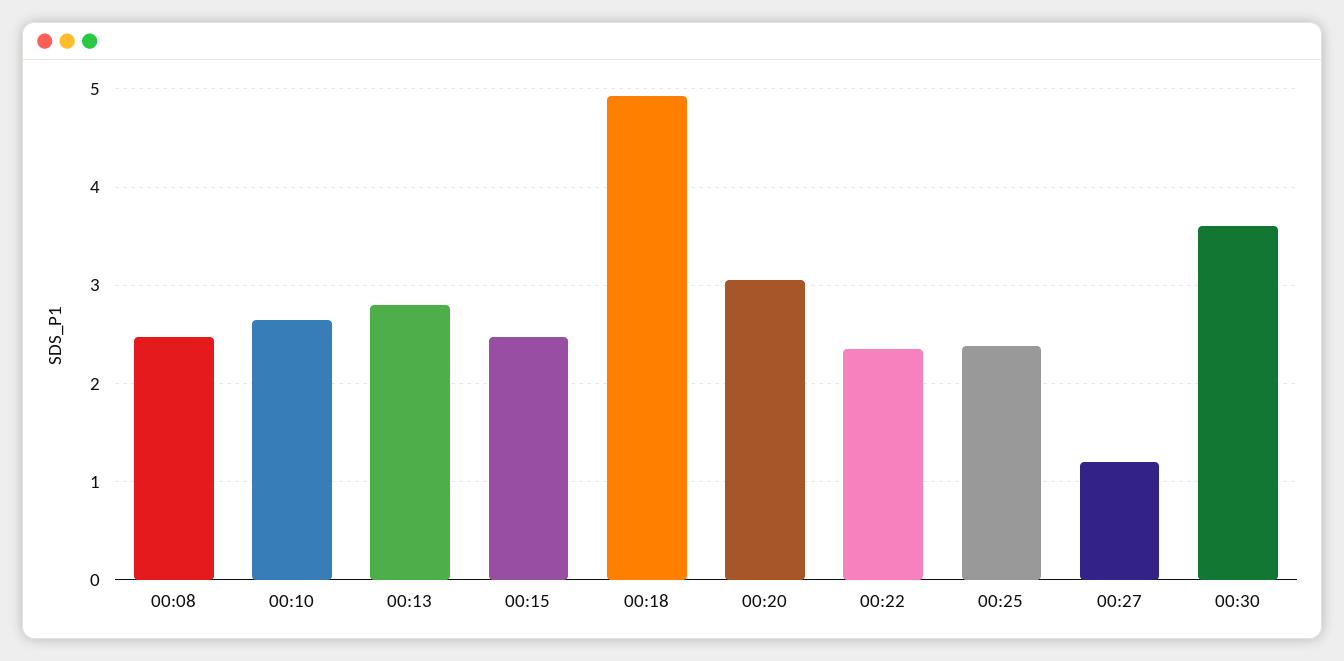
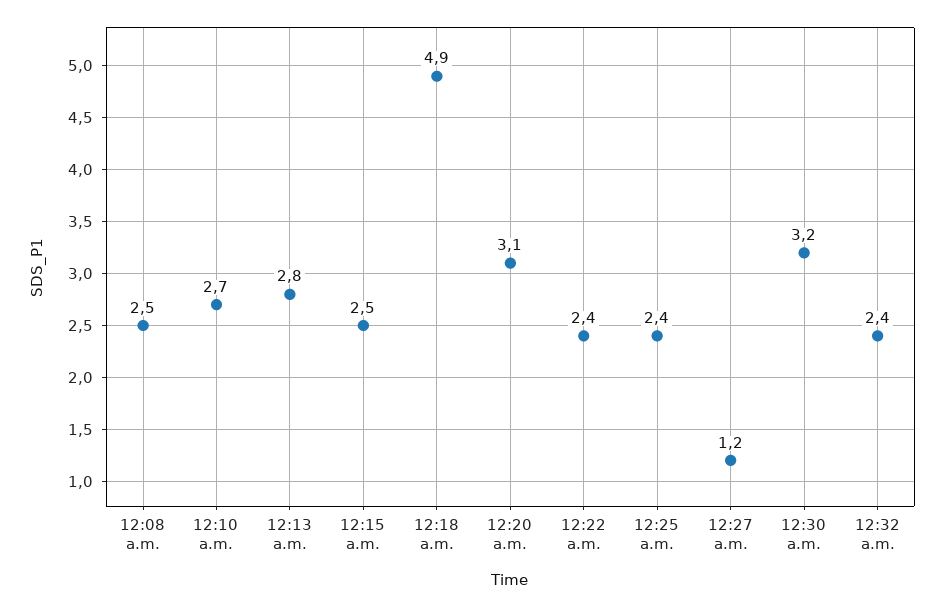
00:30: 3.6 -> 3.2
12:32 a.m.: none -> 2.4

